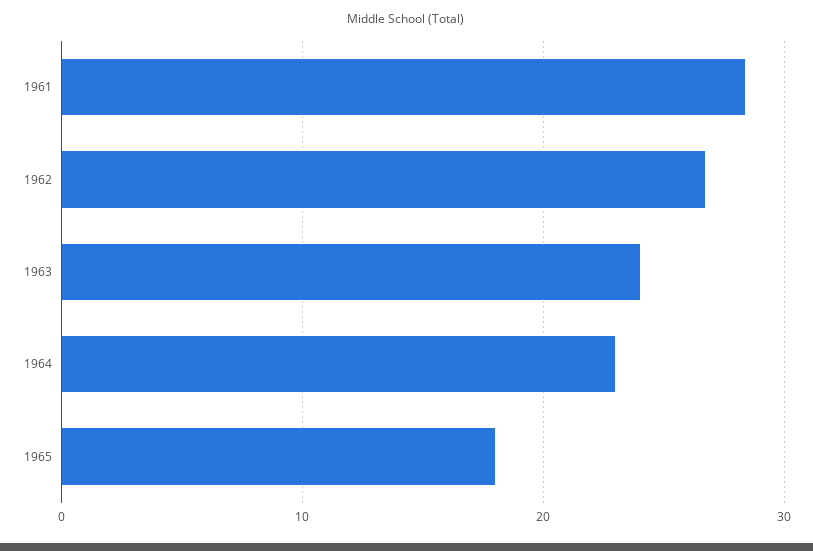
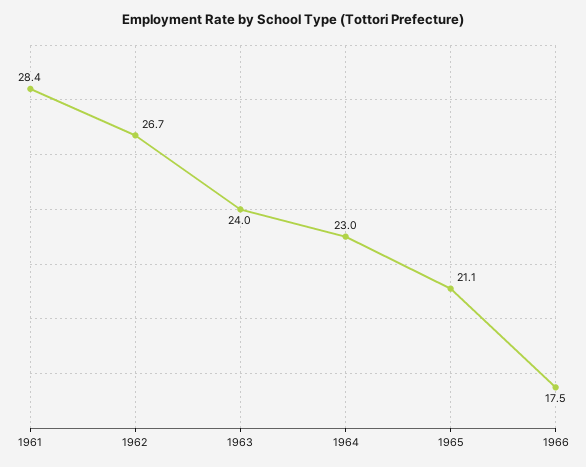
1965: 18 -> 21.1
1966: none -> 17.5

